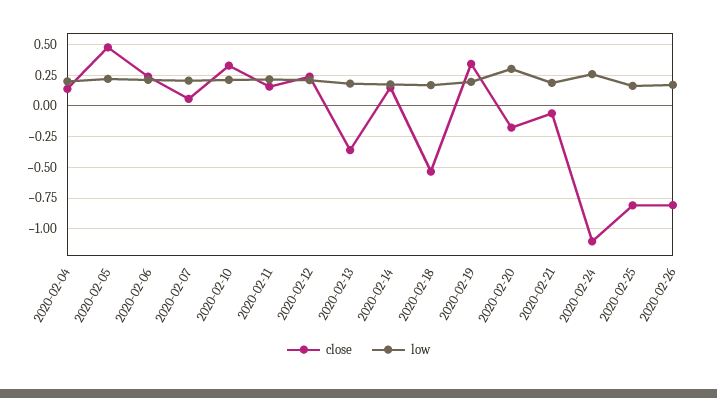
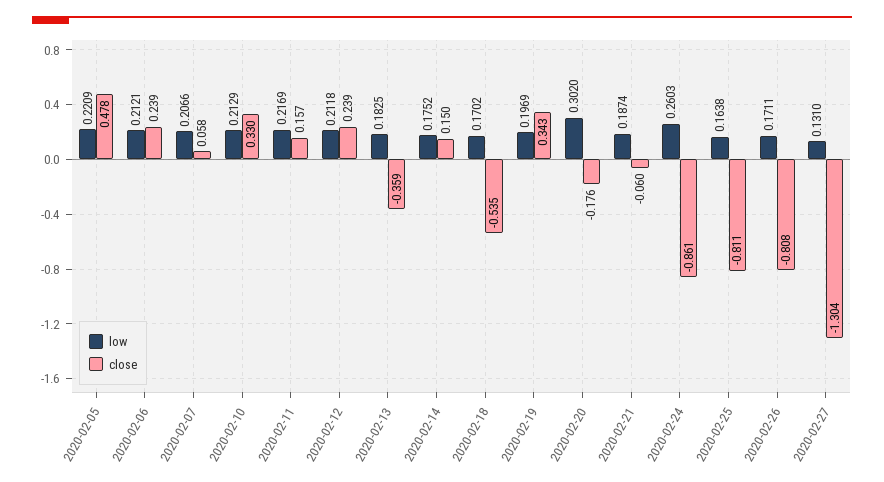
close, 2020-02-04: 0.15 -> none
low, 2020-02-04: 0.2 -> none
close, 2020-02-24: -1.1 -> -0.861
low, 2020-02-27: none -> 0.131
close, 2020-02-27: none -> -1.304

